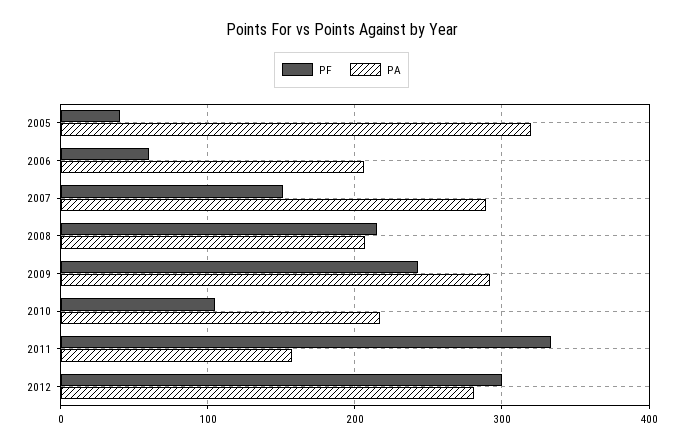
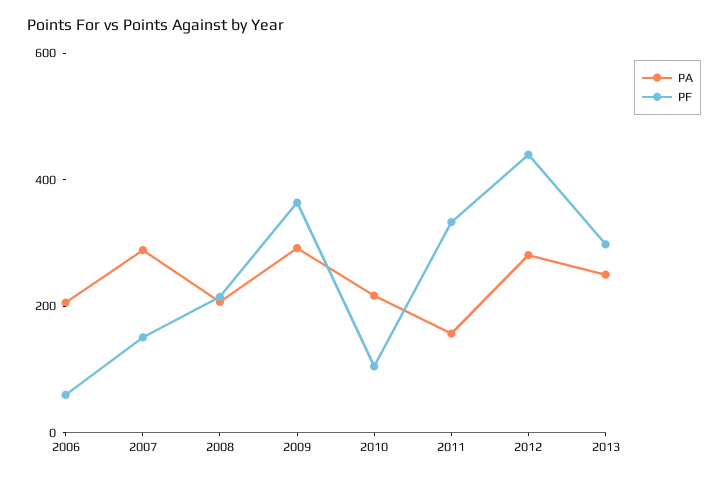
PF, 2005: 40 -> none
PA, 2005: 320 -> none
PF, 2009: 240 -> 350
PF, 2012: 300 -> 450
PA, 2013: none -> 250
PF, 2013: none -> 300

